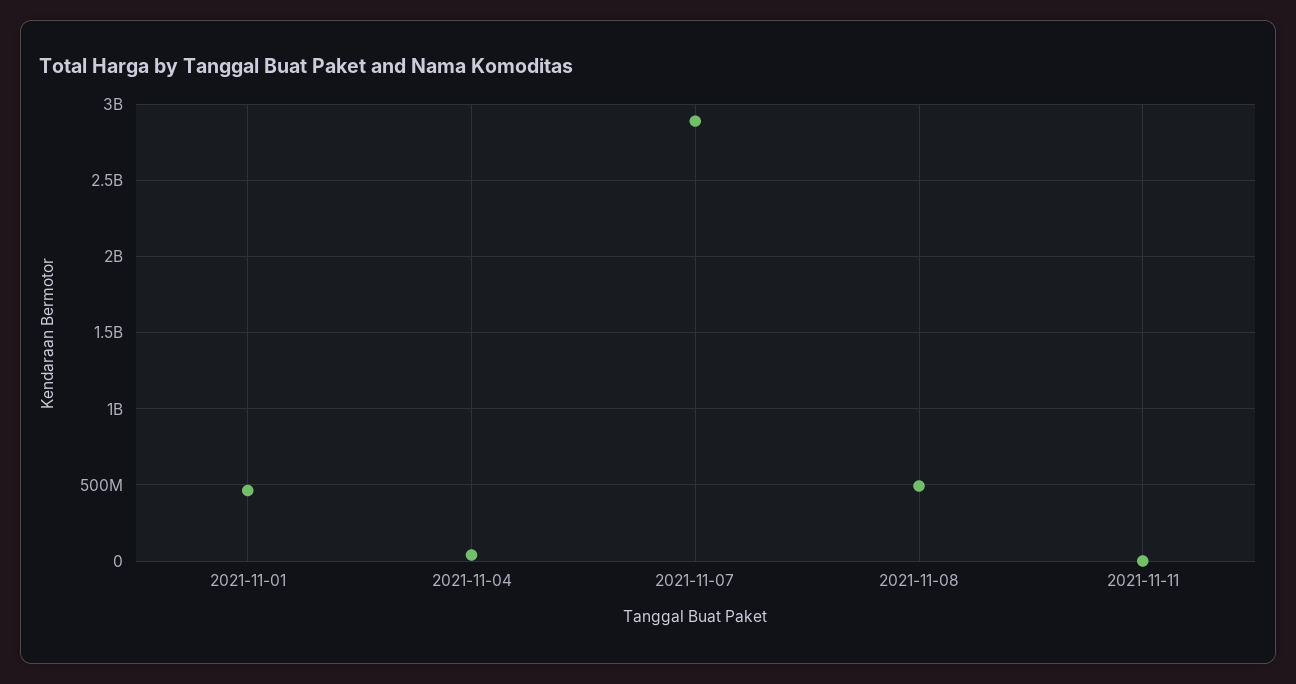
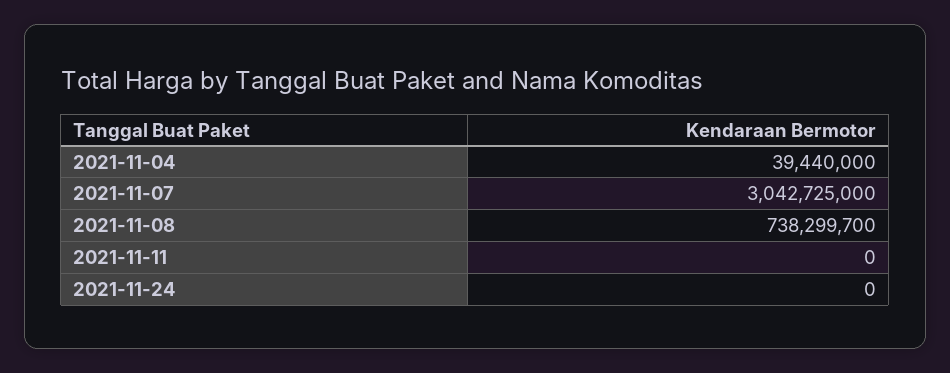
2021-11-01: 450000000 -> none
2021-11-07: 2900000000 -> 3042725000
2021-11-08: 500000000 -> 738299700
2021-11-24: none -> 0

